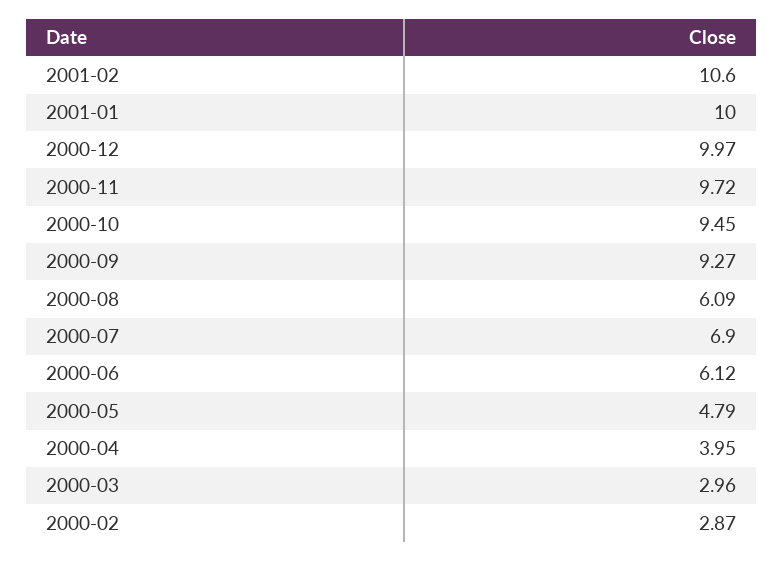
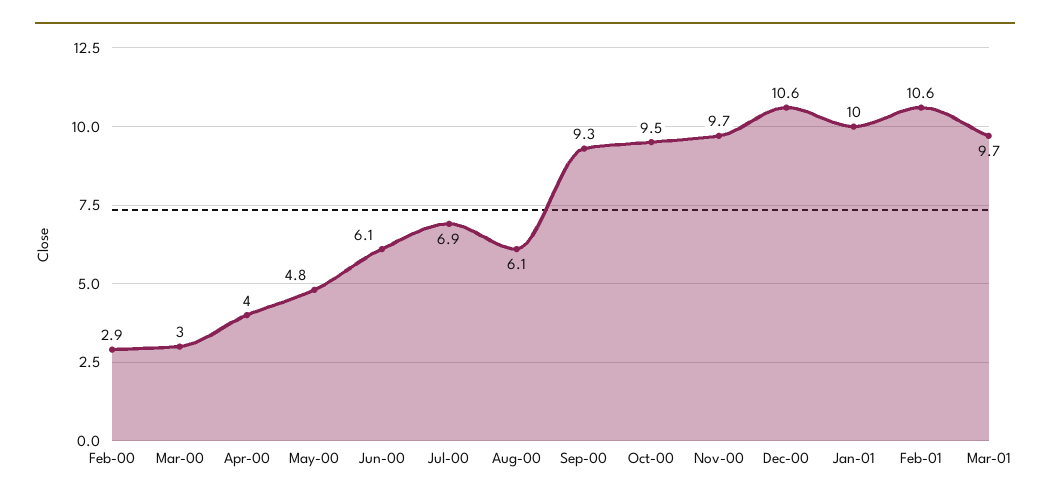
2000-12: 9.97 -> 10.6
Mar-01: none -> 9.7

